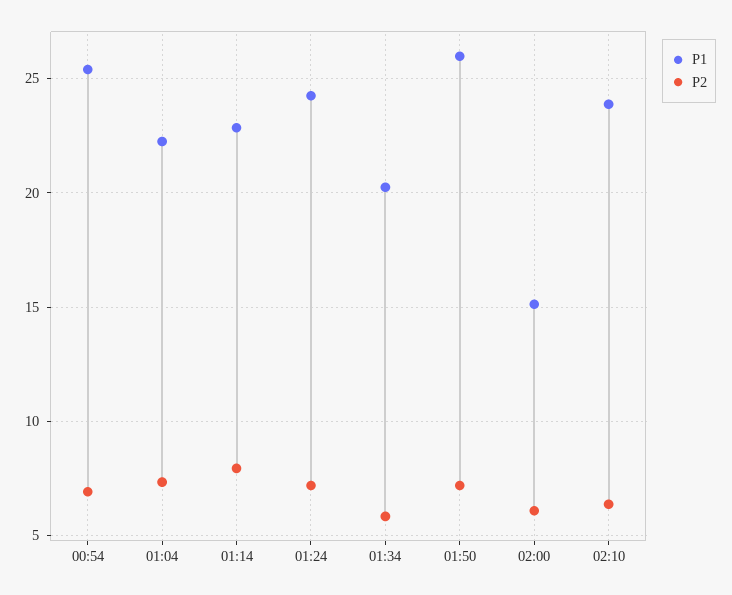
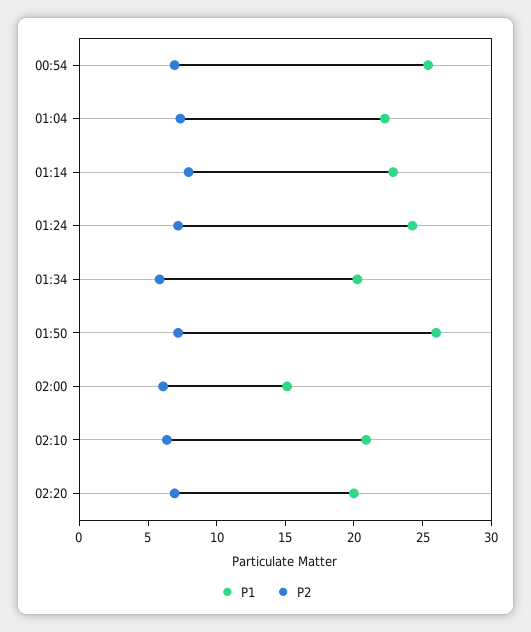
P1, 02:10: 24 -> 21
P1, 02:20: none -> 20
P2, 02:20: none -> 7

